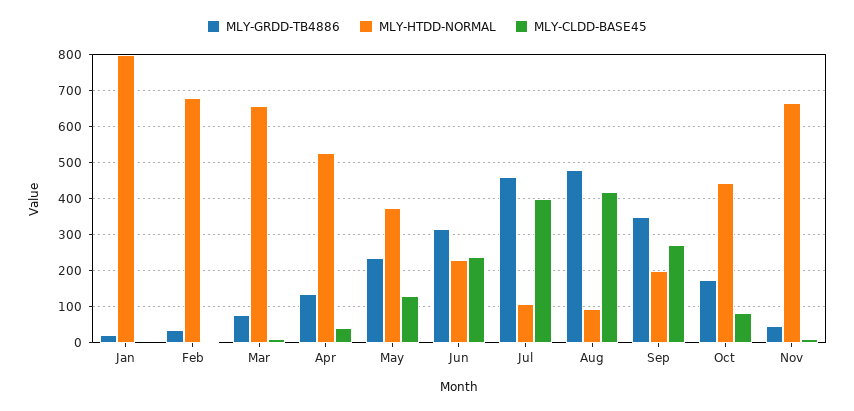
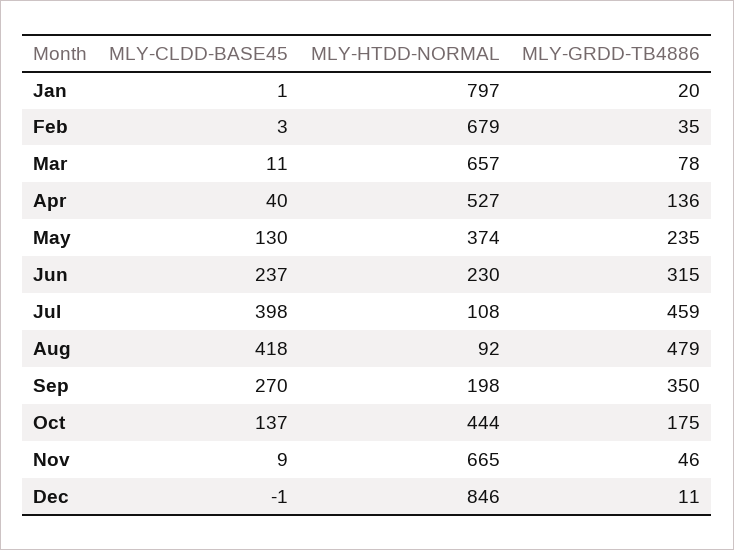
MLY-CLDD-BASE45, Oct: 80 -> 137
MLY-CLDD-BASE45, Dec: none -> -1
MLY-HTDD-NORMAL, Dec: none -> 846
MLY-GRDD-TB4886, Dec: none -> 11

